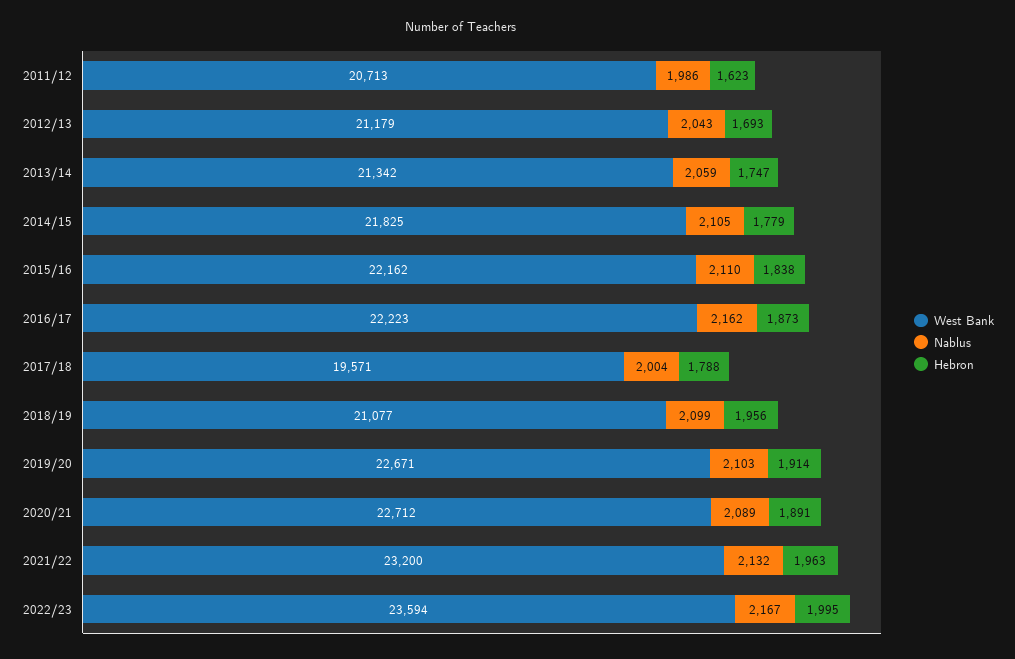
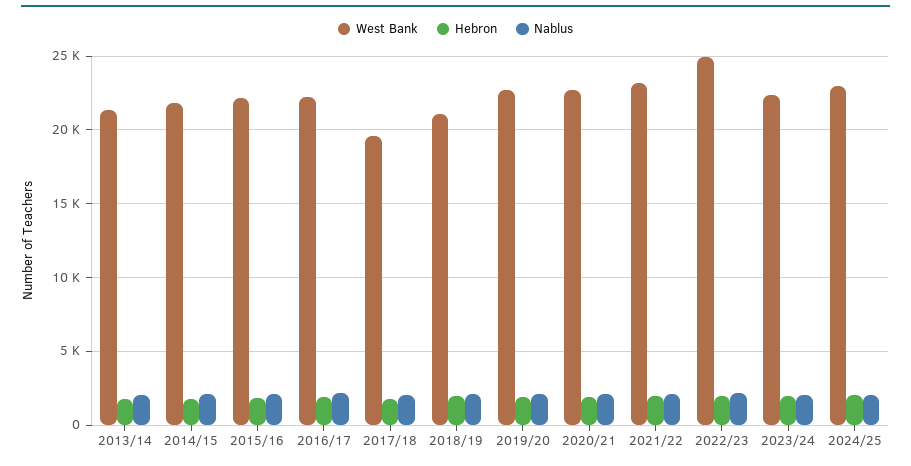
West Bank, 2011/12: 20713 -> none
Nablus, 2011/12: 1986 -> none
Hebron, 2011/12: 1623 -> none
West Bank, 2012/13: 21179 -> none
Nablus, 2012/13: 2043 -> none
Hebron, 2012/13: 1693 -> none
West Bank, 2022/23: 23594 -> 25000
West Bank, 2023/24: none -> 22500
Hebron, 2023/24: none -> 2000
Nablus, 2023/24: none -> 2000
West Bank, 2024/25: none -> 23000
Hebron, 2024/25: none -> 2000
Nablus, 2024/25: none -> 2000

